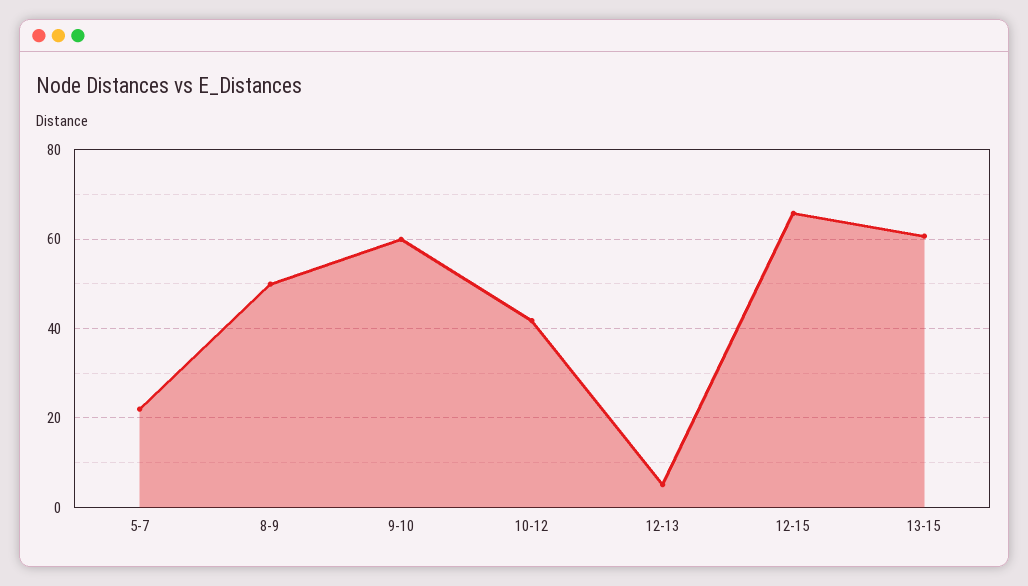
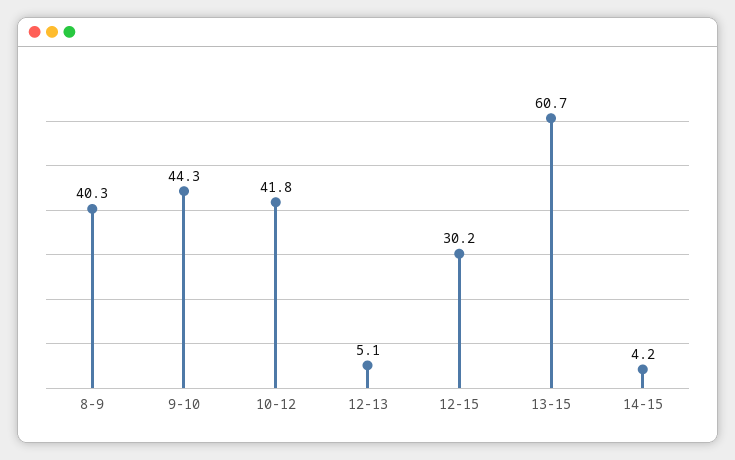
5-7: 22 -> none
8-9: 50 -> 40.3
9-10: 60 -> 44.3
12-15: 66 -> 30.2
14-15: none -> 4.2

